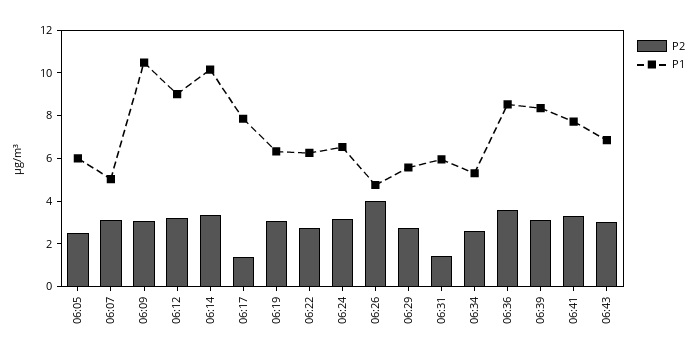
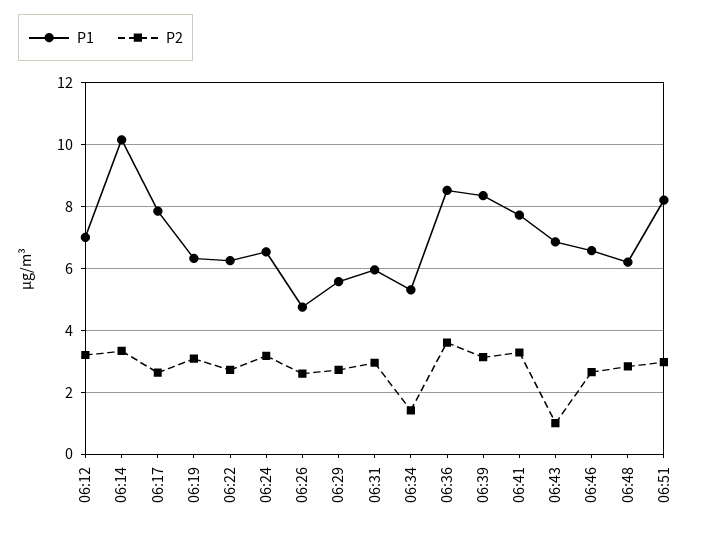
P2, 06:05: 2.5 -> none
P1, 06:05: 6 -> none
P2, 06:07: 3 -> none
P1, 06:07: 5 -> none
P2, 06:09: 3 -> none
P1, 06:09: 10.5 -> none
P1, 06:12: 9 -> 7
P2, 06:17: 1.5 -> 2.6
P2, 06:26: 4 -> 2.6
P2, 06:31: 1.5 -> 3
P2, 06:34: 2.5 -> 1.4
P2, 06:43: 3 -> 1
P1, 06:46: none -> 6.6
P2, 06:46: none -> 2.6
P1, 06:48: none -> 6.2
P2, 06:48: none -> 2.8
P1, 06:51: none -> 8.2
P2, 06:51: none -> 3

